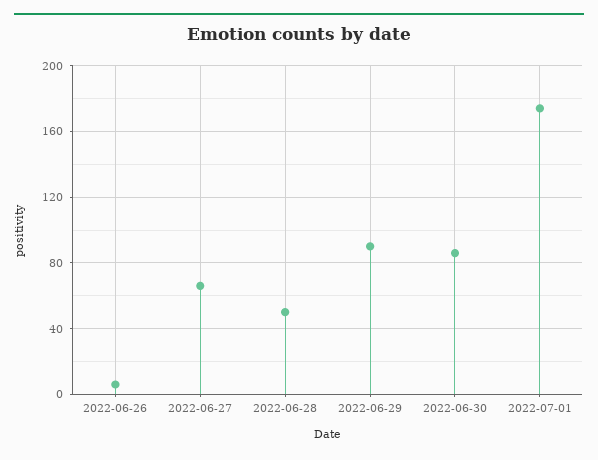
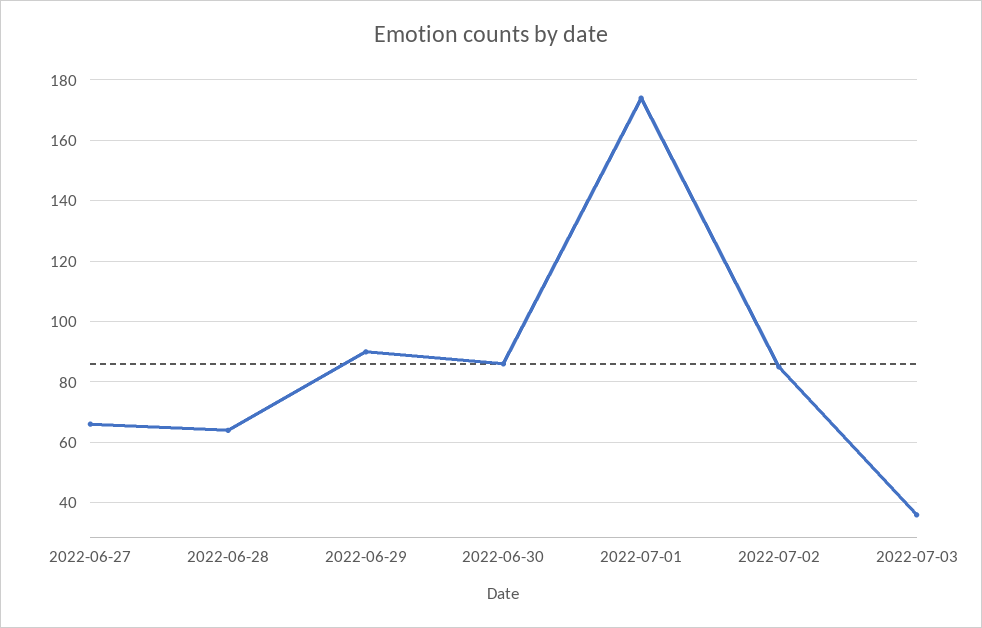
2022-06-26: 5 -> none
2022-06-28: 50 -> 65
2022-07-02: none -> 85
2022-07-03: none -> 35

